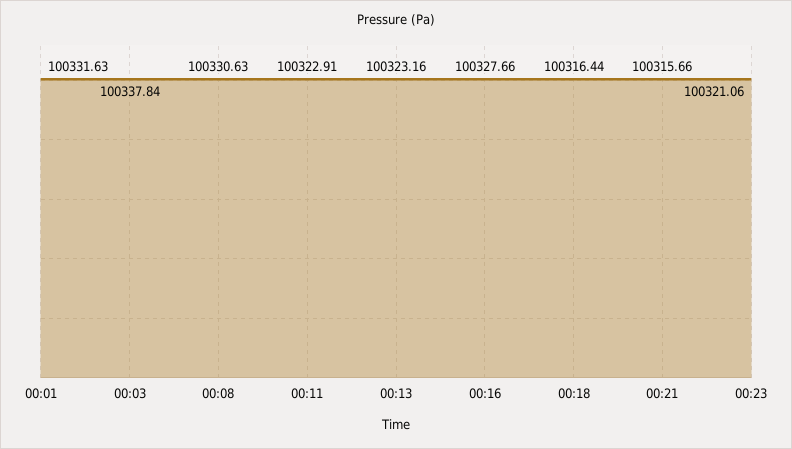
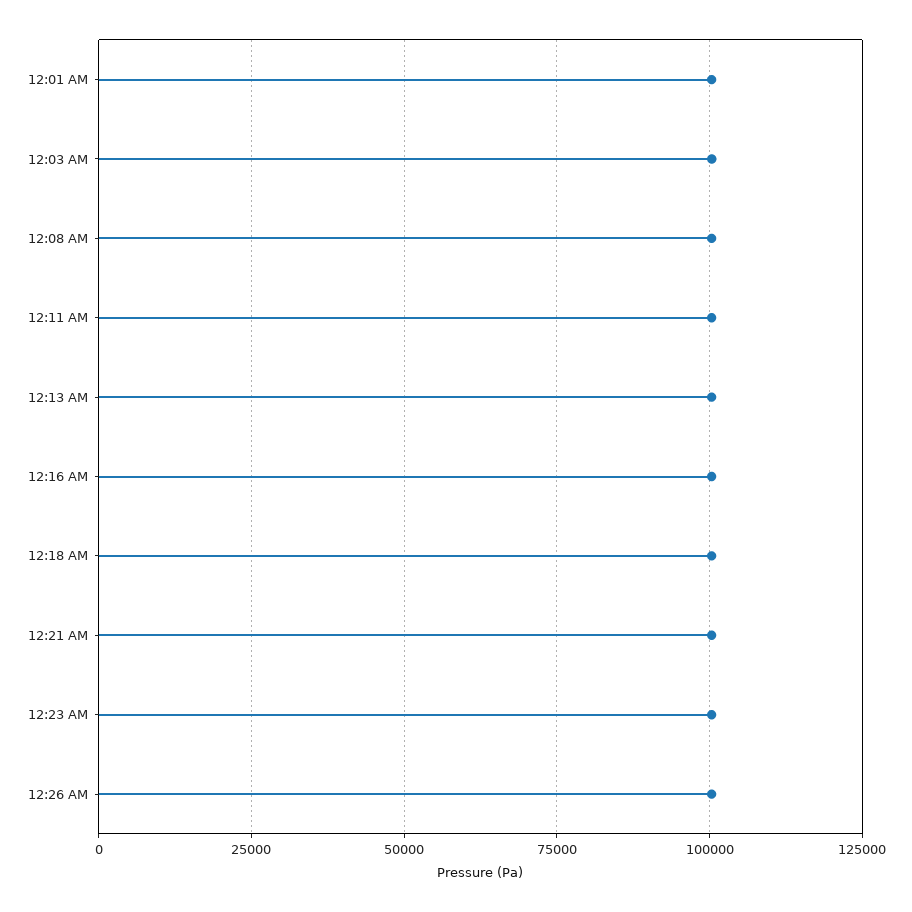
12:26 AM: none -> 100000

